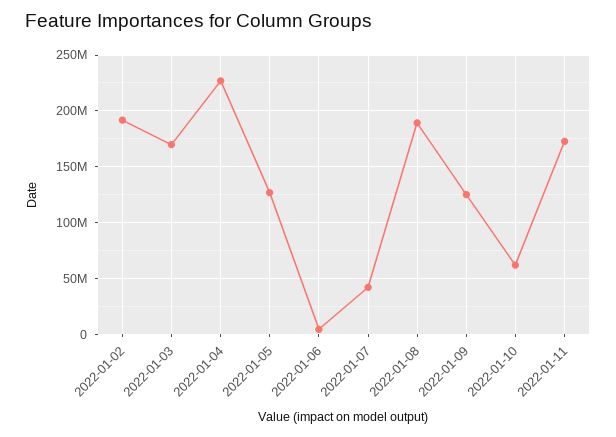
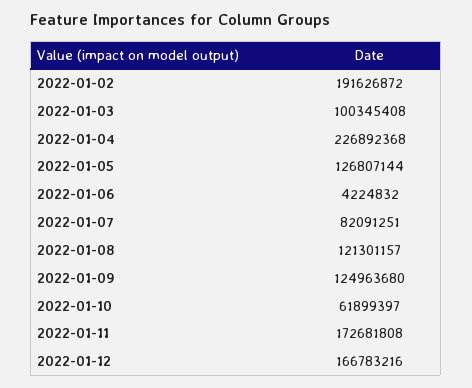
2022-01-03: 170000000 -> 100345408
2022-01-07: 40000000 -> 82091251
2022-01-08: 190000000 -> 121301157
2022-01-12: none -> 166783216

